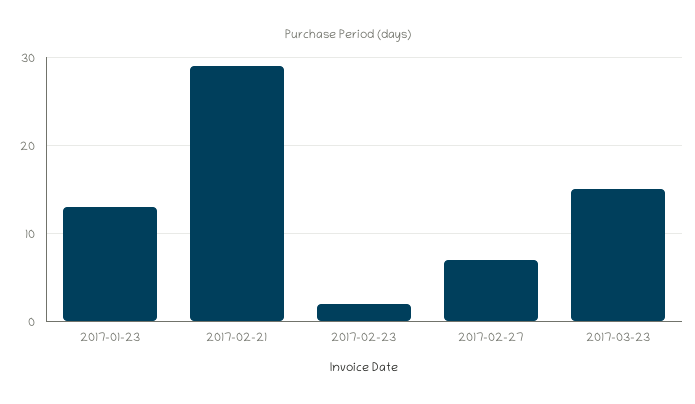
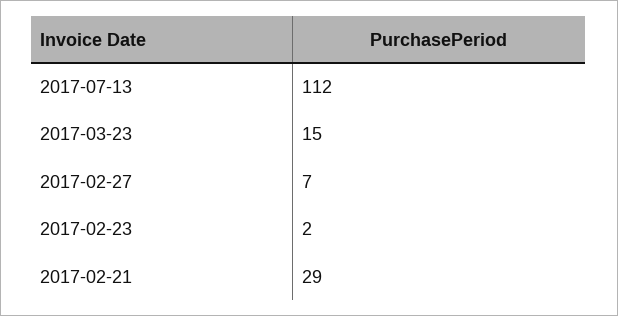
2017-01-23: 13 -> none
2017-07-13: none -> 112

